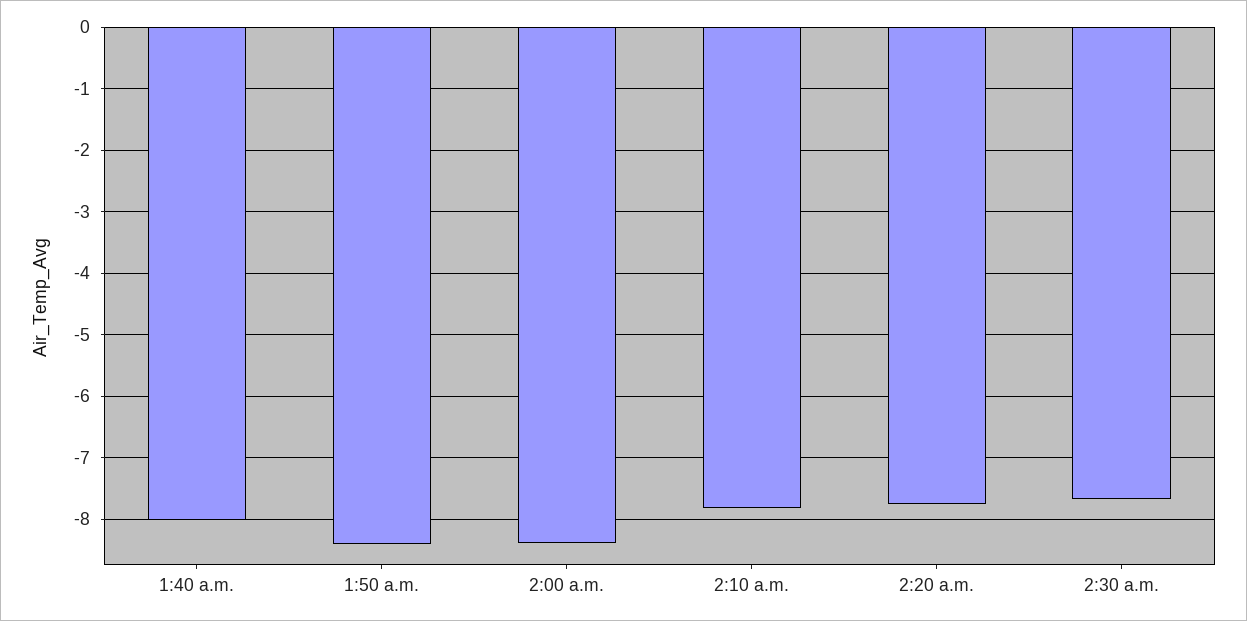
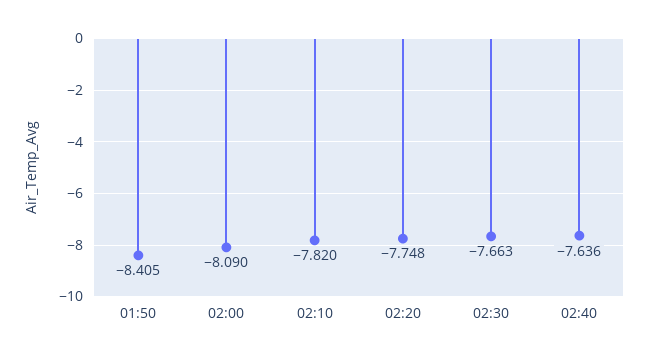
1:40 a.m.: -8 -> none
2:00 a.m.: -8.4 -> -8.09
02:40: none -> -7.636

